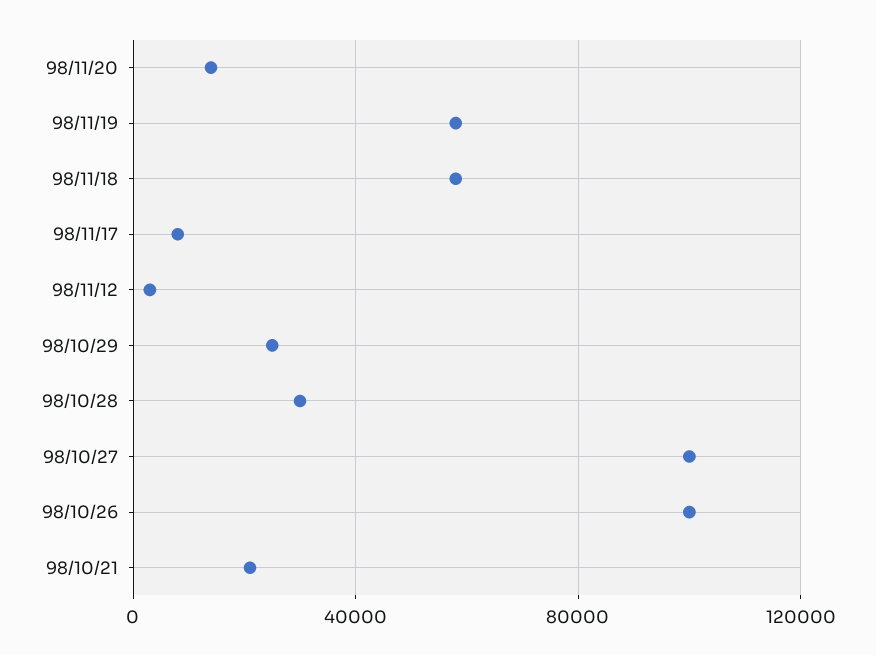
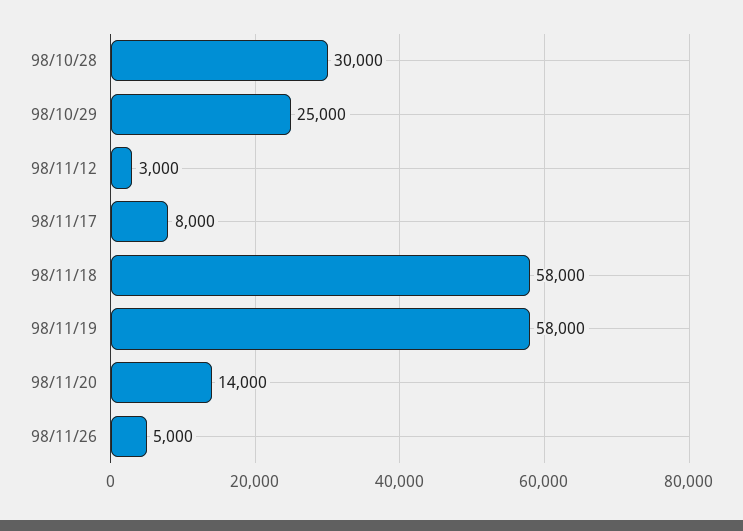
98/10/27: 100000 -> none
98/10/26: 100000 -> none
98/10/21: 20000 -> none
98/11/26: none -> 5000

